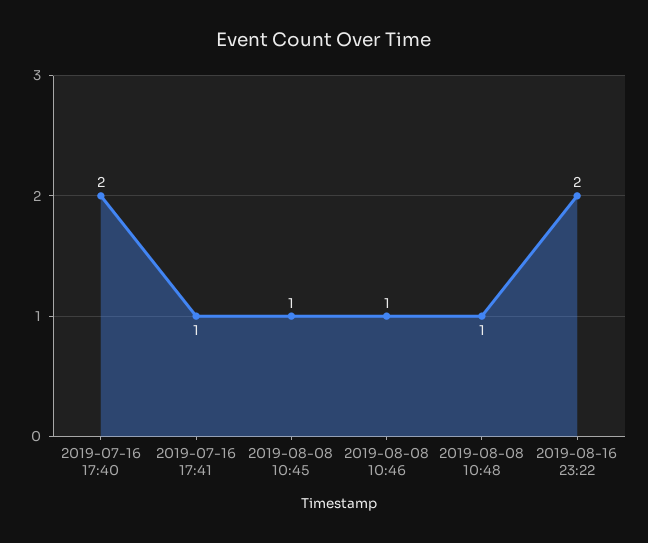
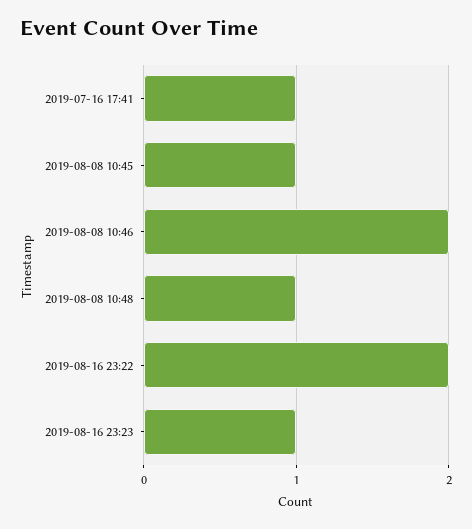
2019-07-16 17:40: 2 -> none
2019-08-08 10:46: 1 -> 2
2019-08-16 23:23: none -> 1

